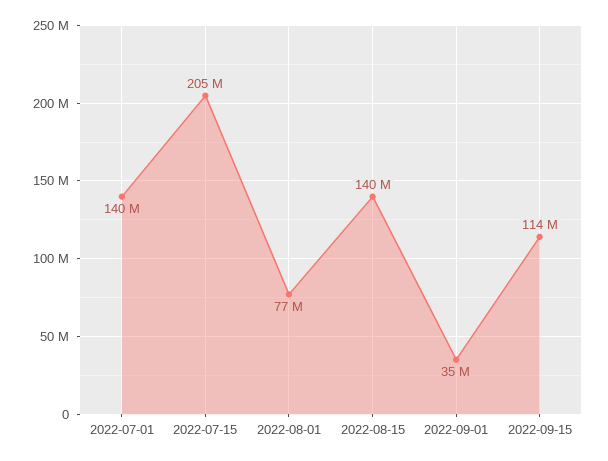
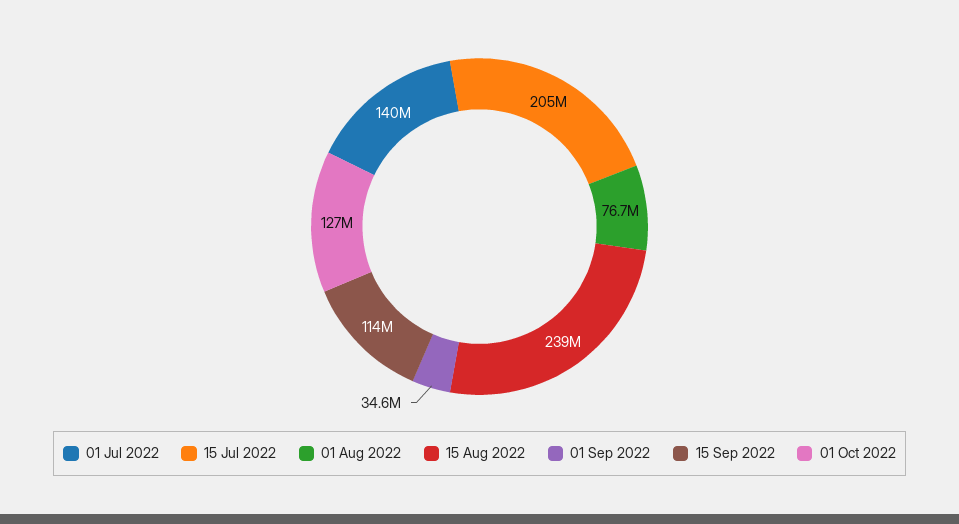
2022-08-15: 140000000 -> 239000000
01 Oct 2022: none -> 127000000

